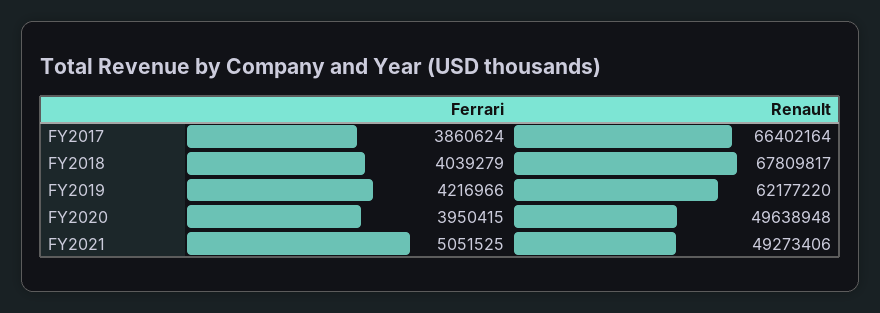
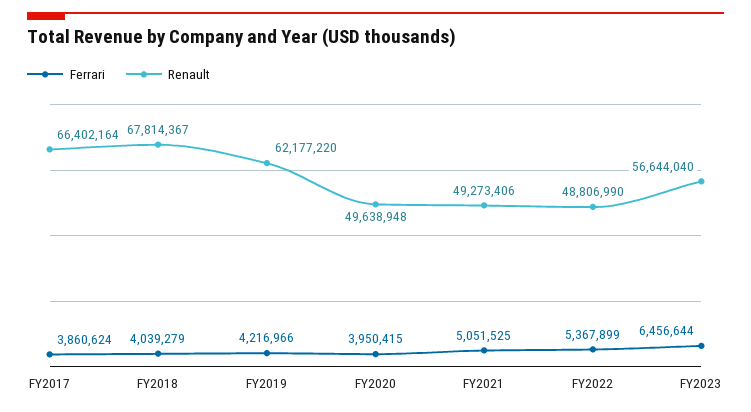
Renault, FY2018: 67809817 -> 67814367
Ferrari, FY2022: none -> 5367899
Renault, FY2022: none -> 48806990
Ferrari, FY2023: none -> 6456644
Renault, FY2023: none -> 56644040

